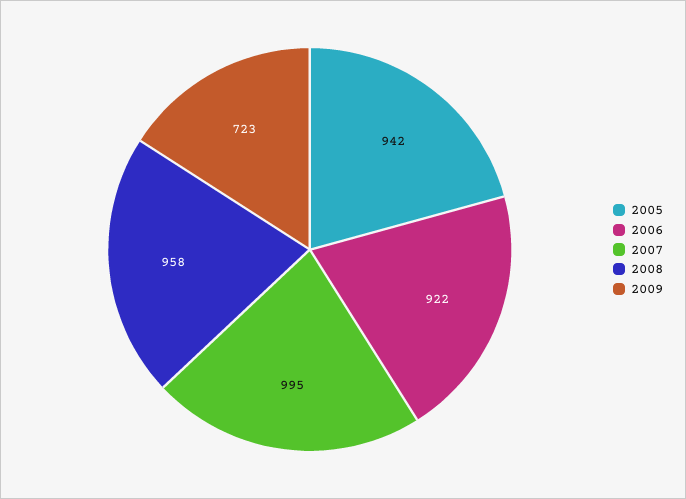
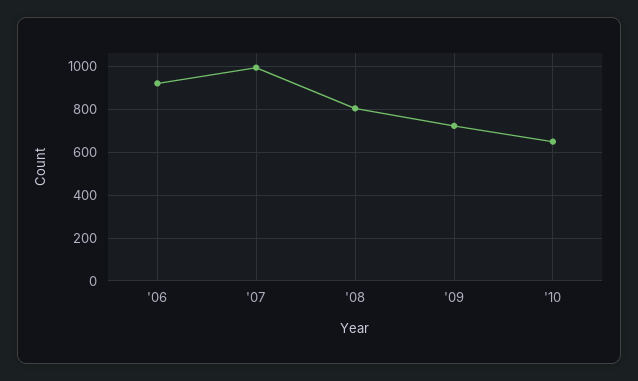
2005: 942 -> none
2008: 958 -> 800
'10: none -> 650

